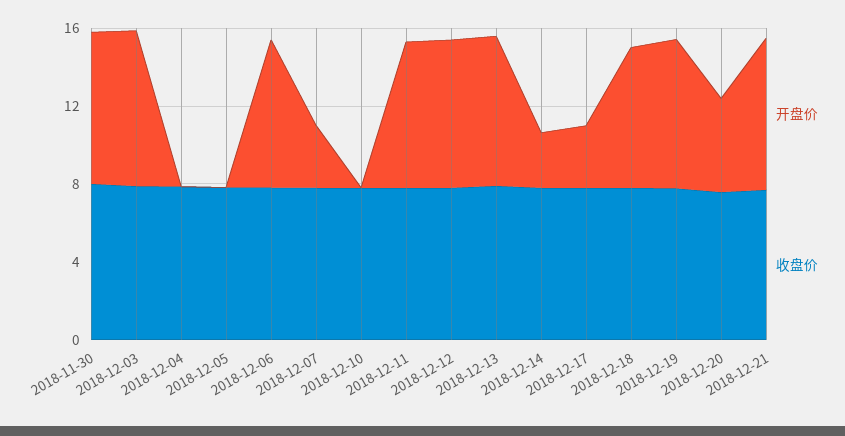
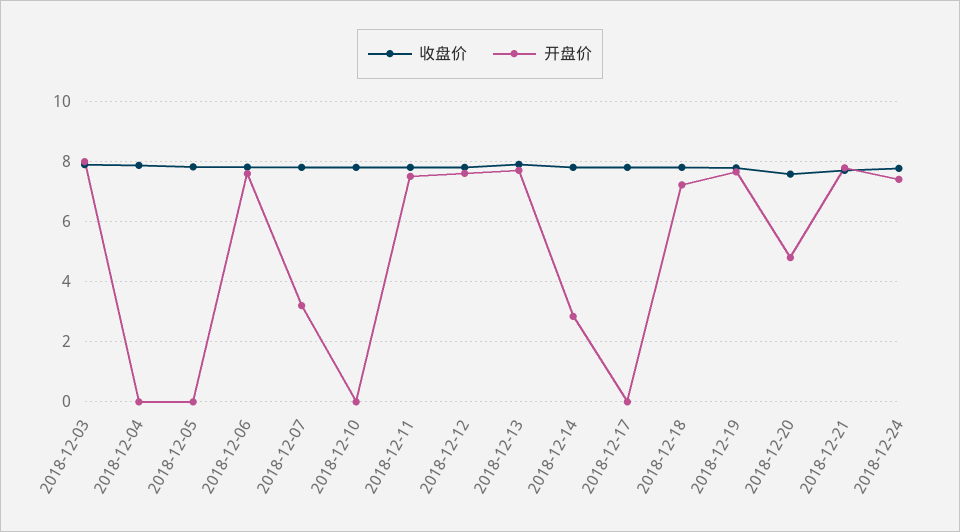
开盘价, 2018-11-30: 8 -> none
收盘价, 2018-11-30: 8 -> none
开盘价, 2018-12-17: 3 -> 0
收盘价, 2018-12-24: none -> 7.8
开盘价, 2018-12-24: none -> 7.4

